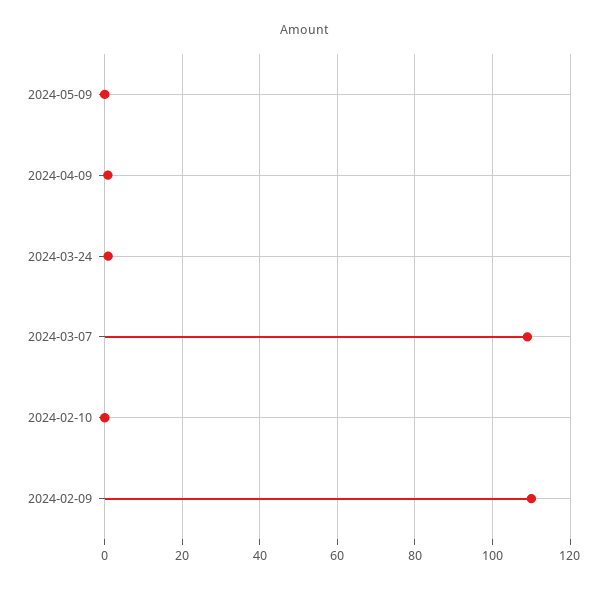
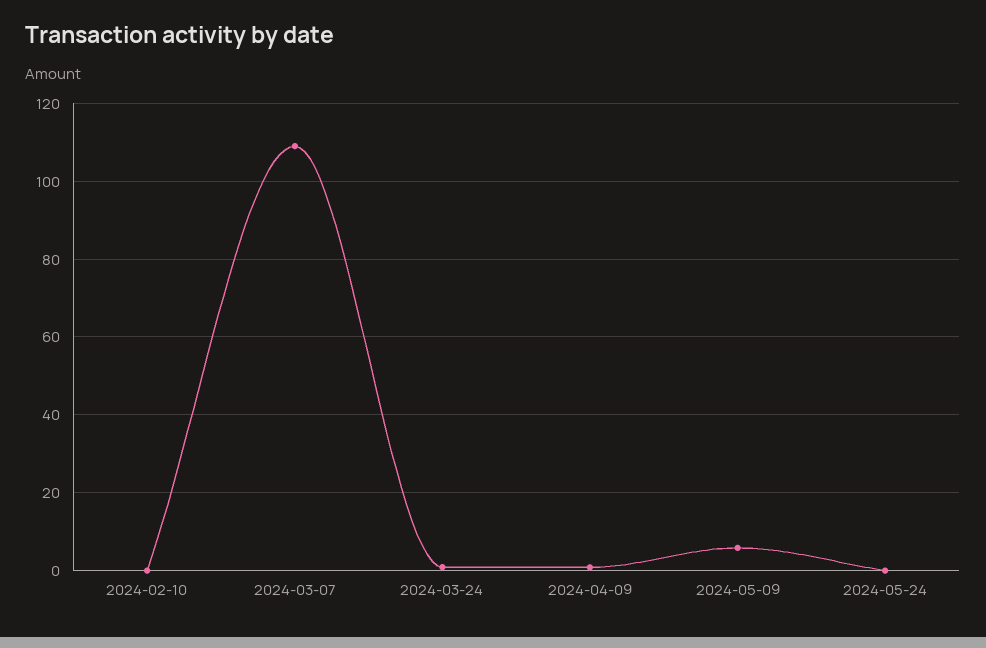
2024-05-09: 0 -> 6
2024-02-09: 110 -> none
2024-05-24: none -> 0

